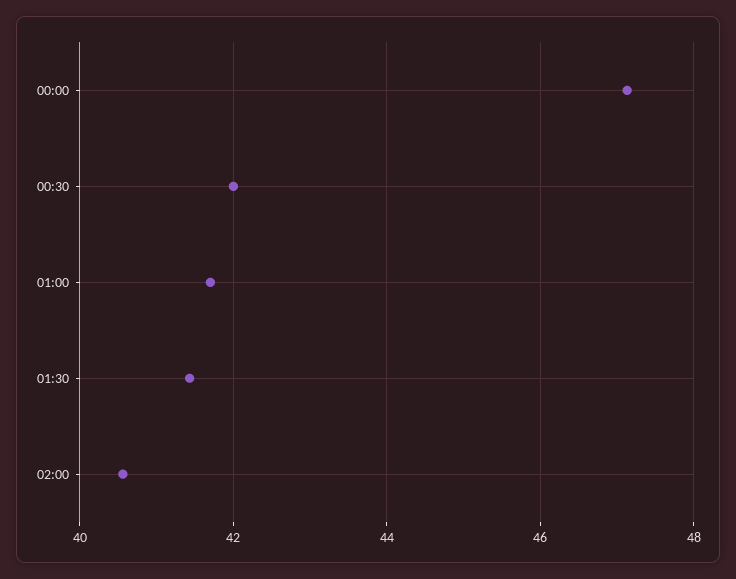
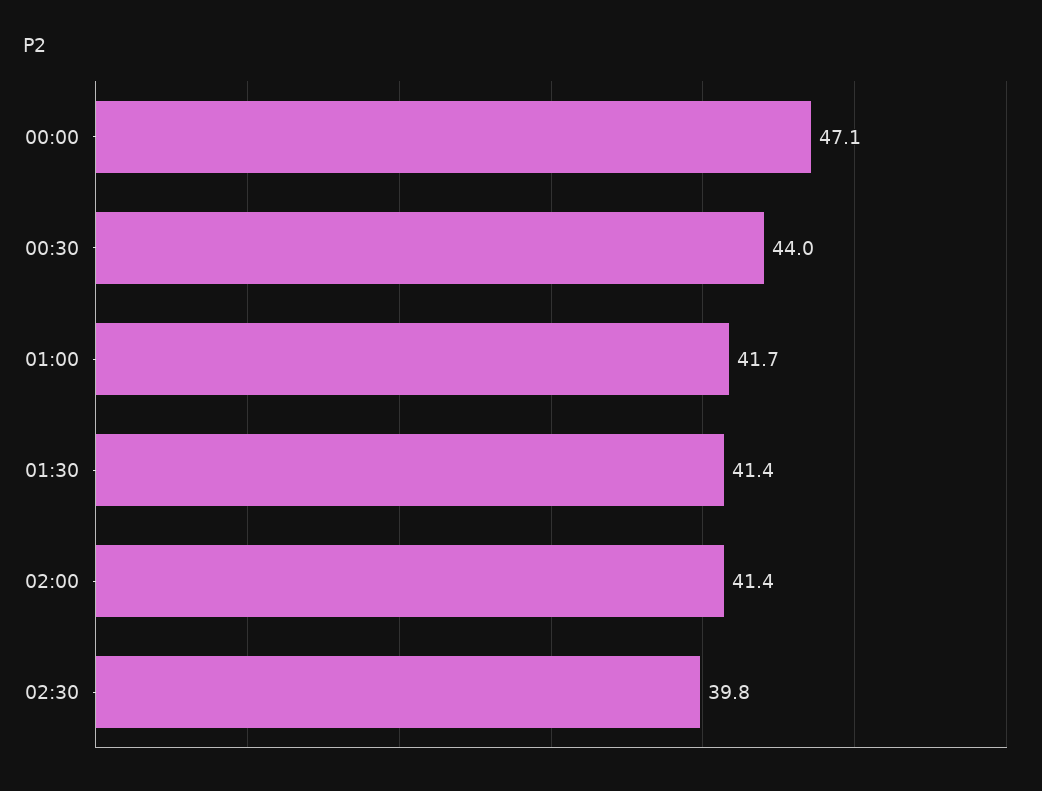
00:30: 42 -> 44
02:00: 40.6 -> 41.4
02:30: none -> 39.8

